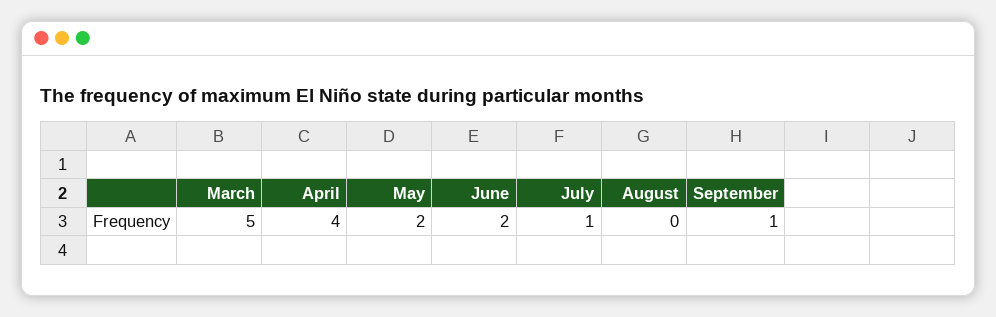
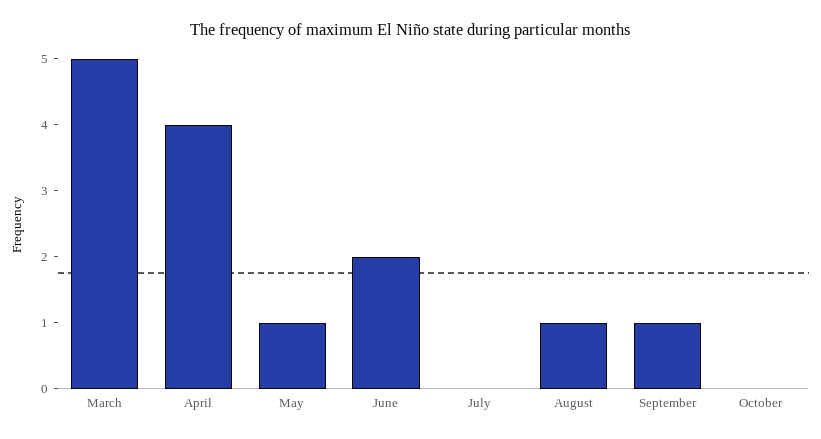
May: 2 -> 1
July: 1 -> 0
August: 0 -> 1
October: none -> 0

